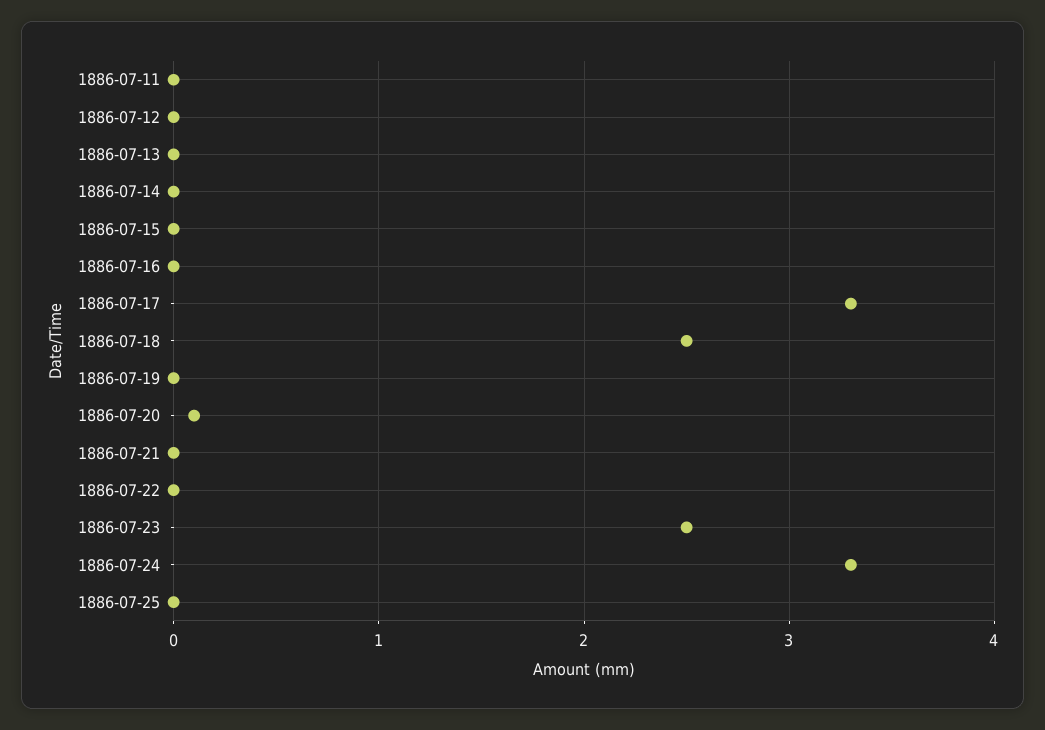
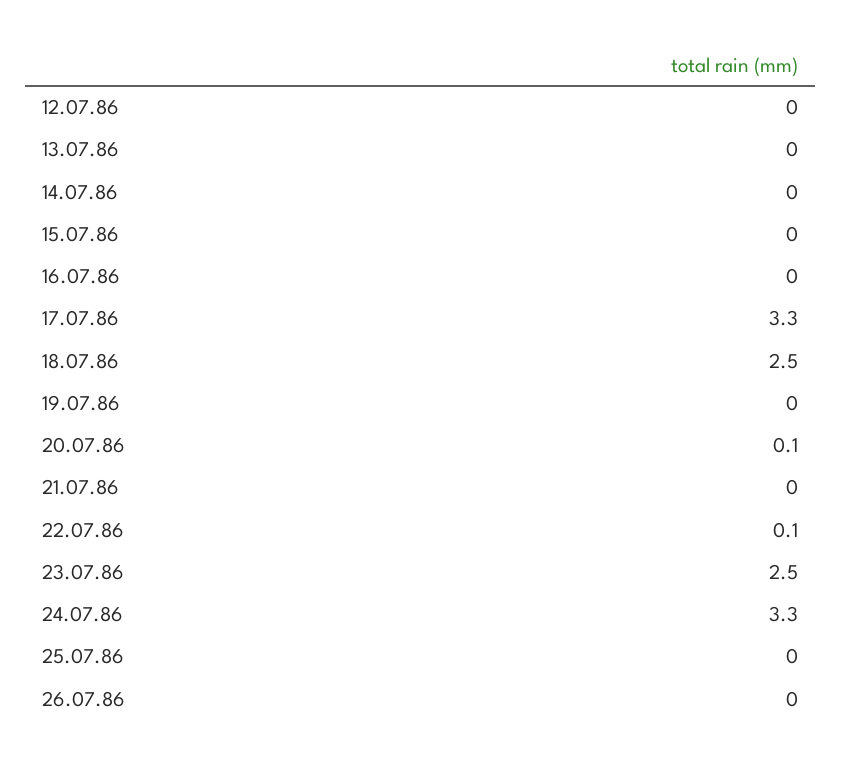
1886-07-11: 0 -> none
1886-07-22: 0 -> 0.1
26.07.86: none -> 0

